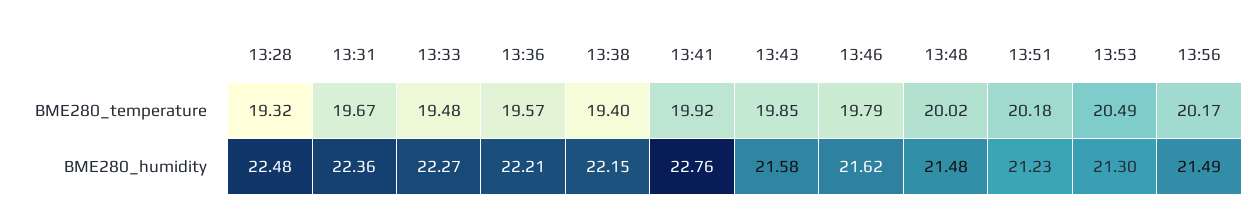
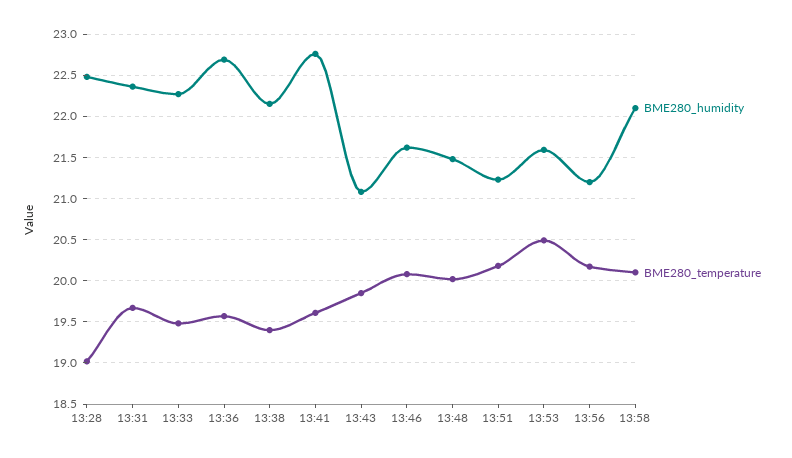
BME280_temperature, 13:28: 19.32 -> 19
BME280_temperature, 13:41: 19.92 -> 19.6
BME280_temperature, 13:46: 19.79 -> 20.1
BME280_humidity, 13:36: 22.21 -> 22.7
BME280_humidity, 13:43: 21.58 -> 21.1
BME280_humidity, 13:53: 21.3 -> 21.6
BME280_humidity, 13:56: 21.49 -> 21.2
BME280_humidity, 13:58: none -> 22.1
BME280_temperature, 13:58: none -> 20.1

